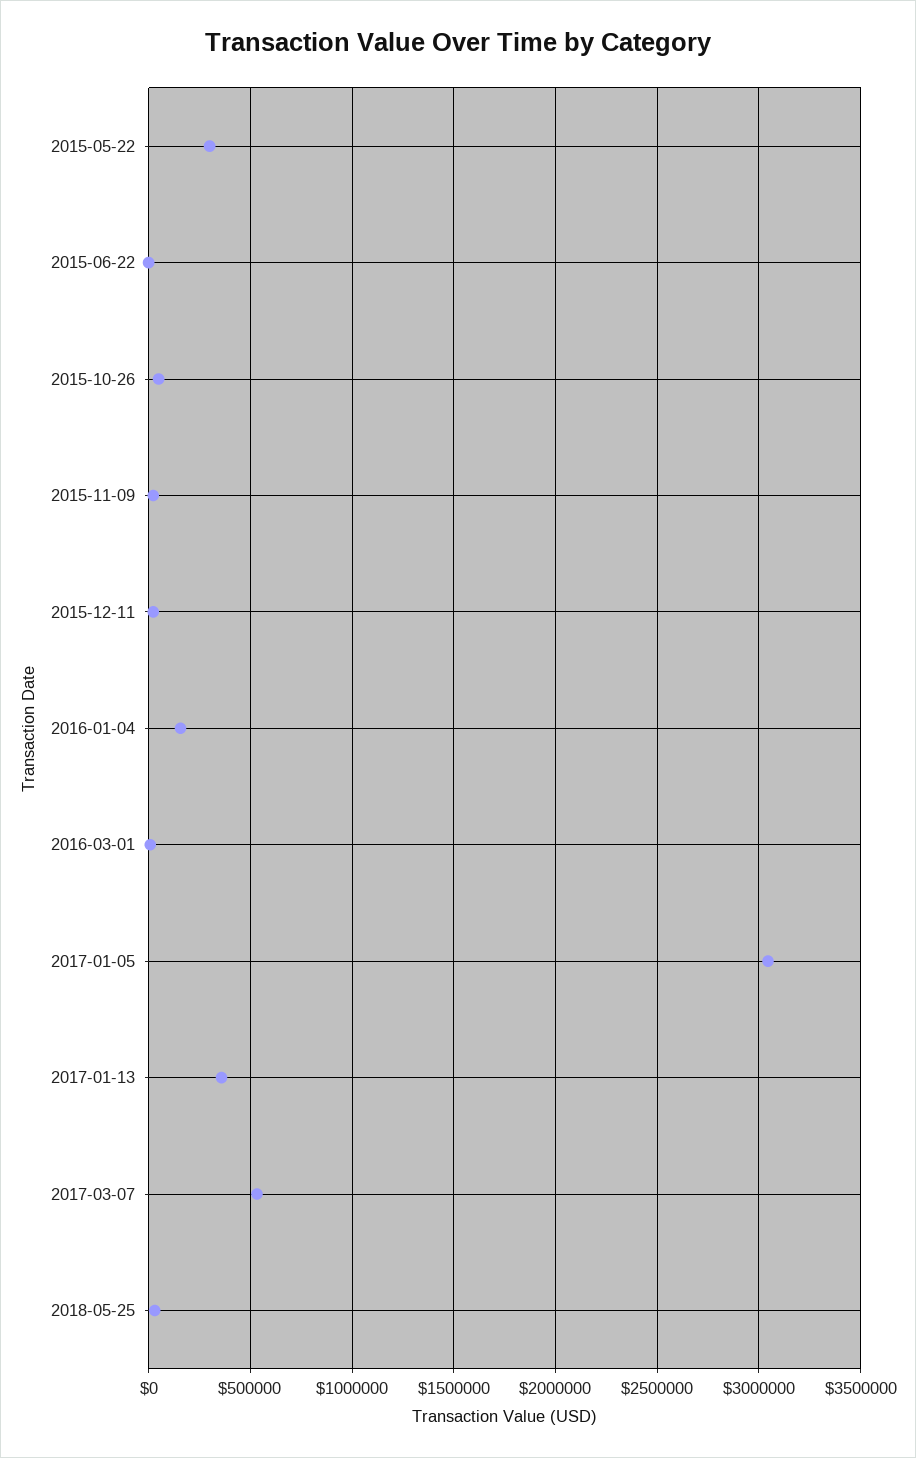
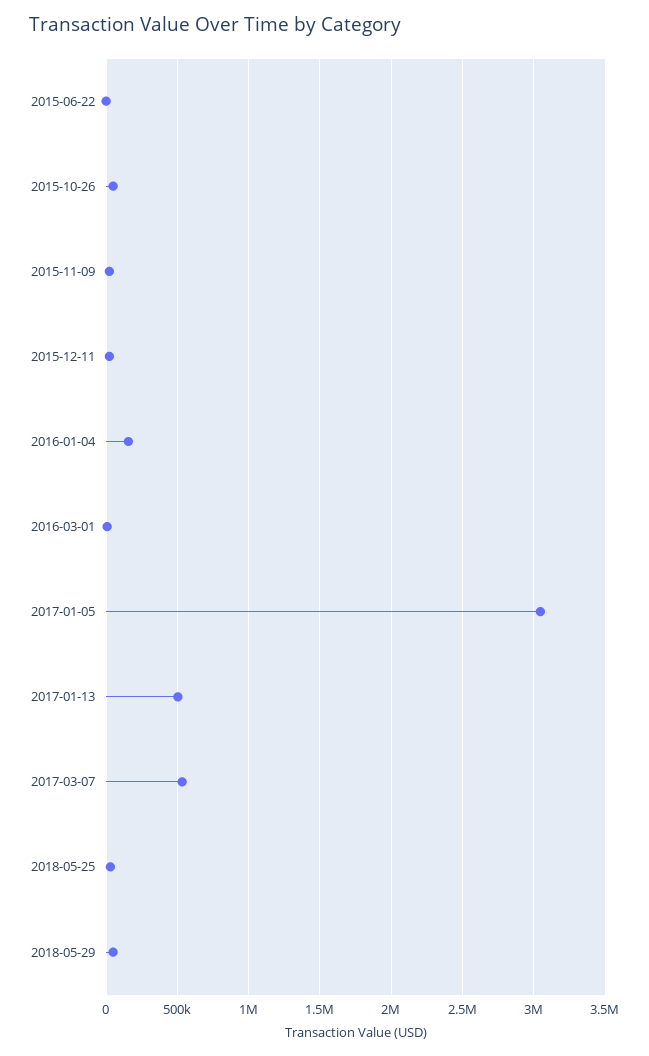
2015-05-22: 300000 -> none
2017-01-13: 350000 -> 500000
2018-05-29: none -> 50000

